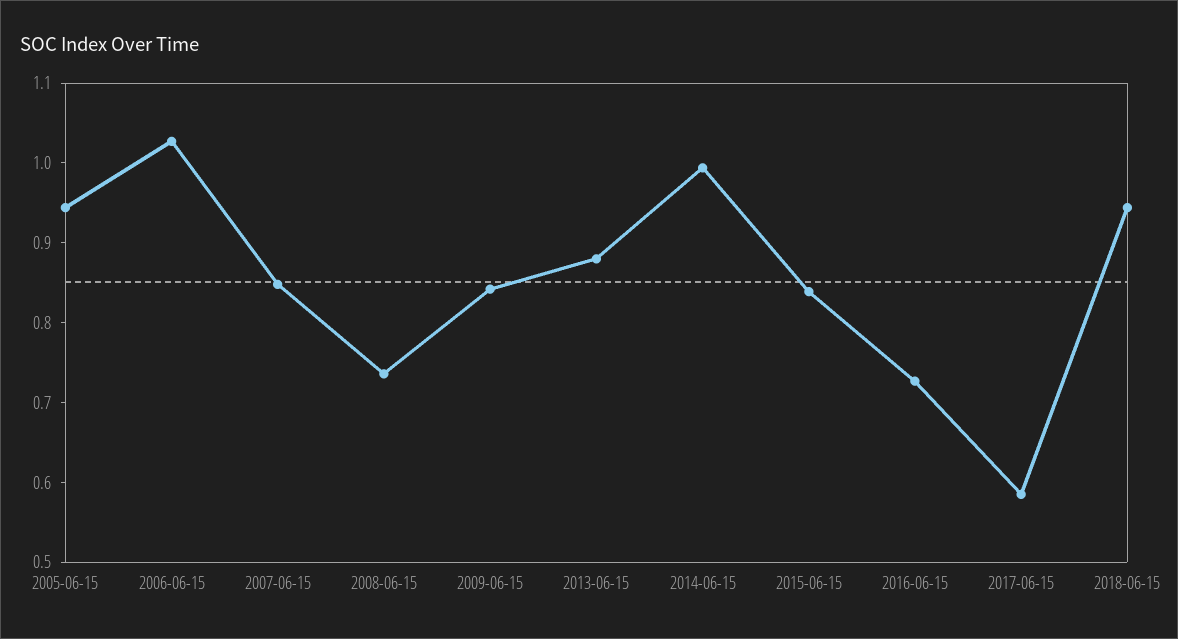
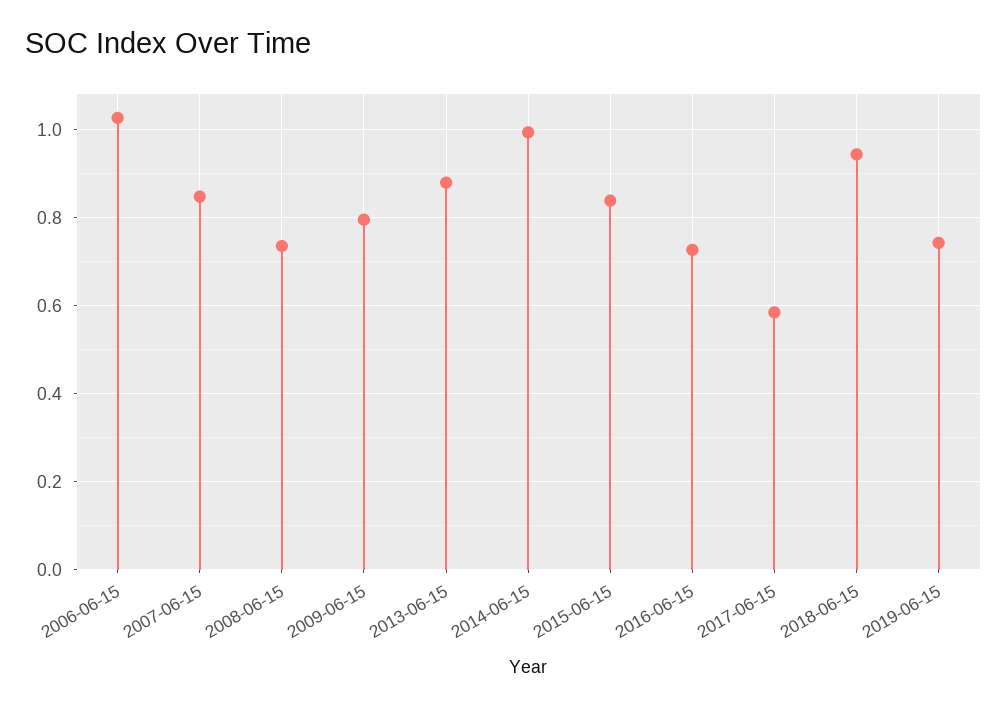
2005-06-15: 0.94 -> none
2009-06-15: 0.84 -> 0.8
2019-06-15: none -> 0.74

